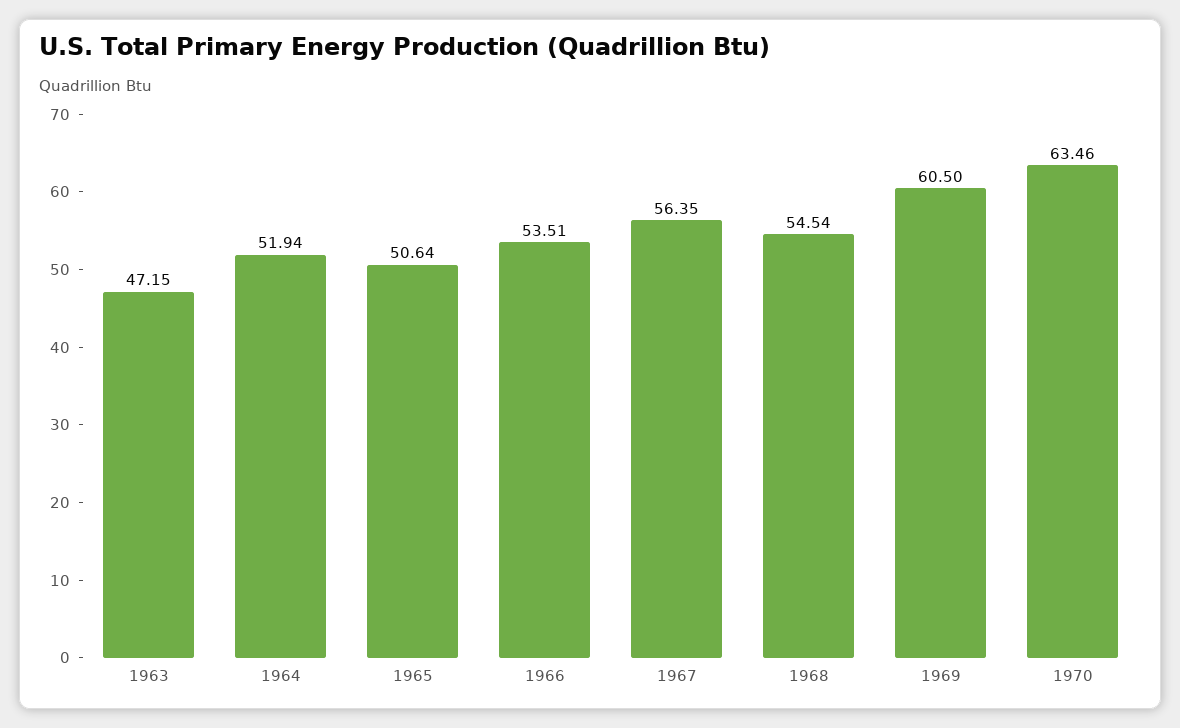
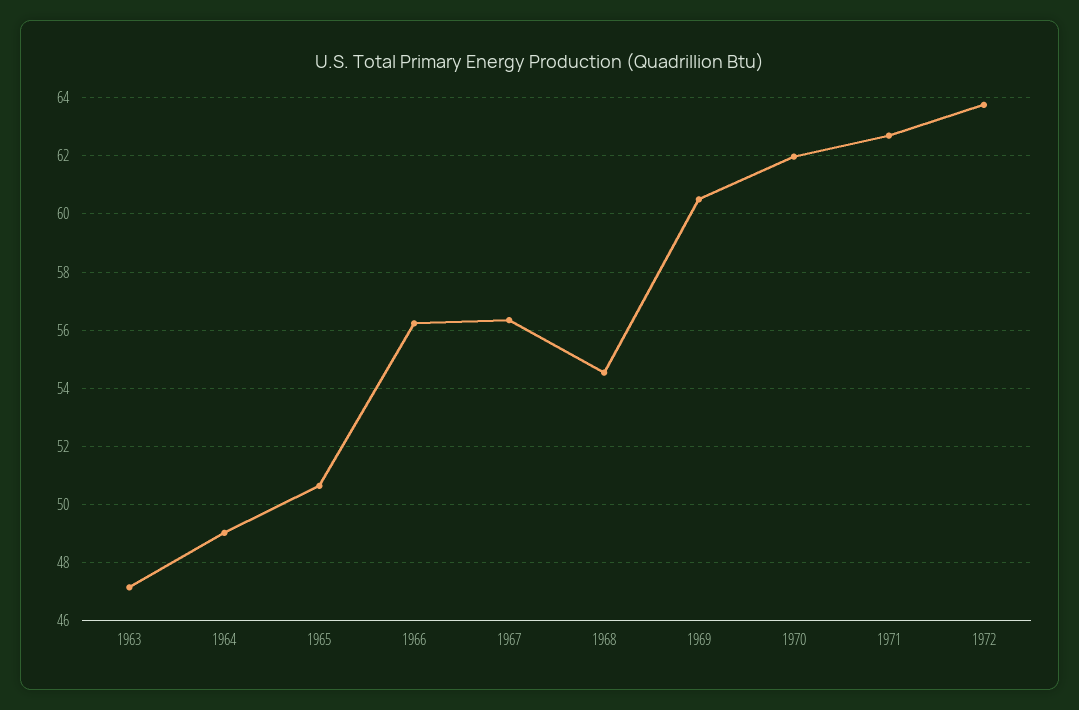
1964: 51.94 -> 49
1966: 53.51 -> 56.25
1970: 63.46 -> 62
1971: none -> 62.75
1972: none -> 63.75

